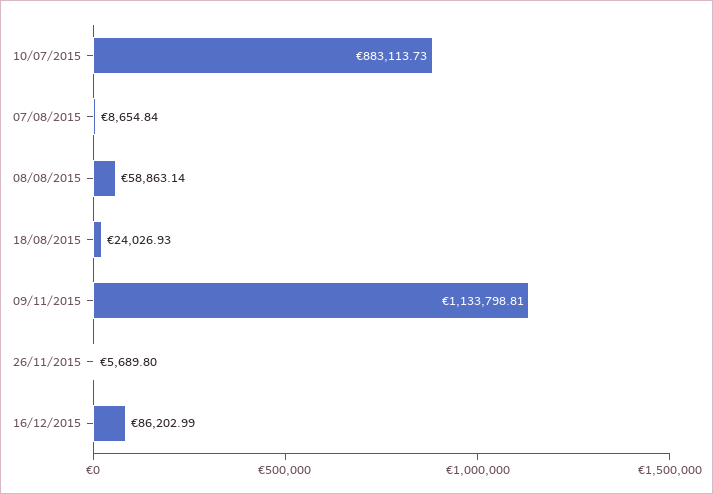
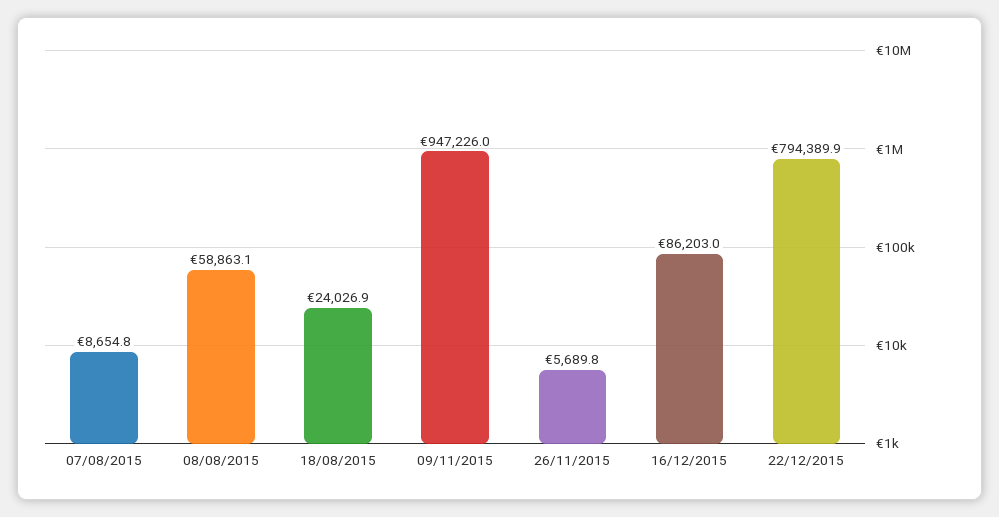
10/07/2015: 883113.73 -> none
09/11/2015: 1133798.81 -> 947226
22/12/2015: none -> 794389.9

